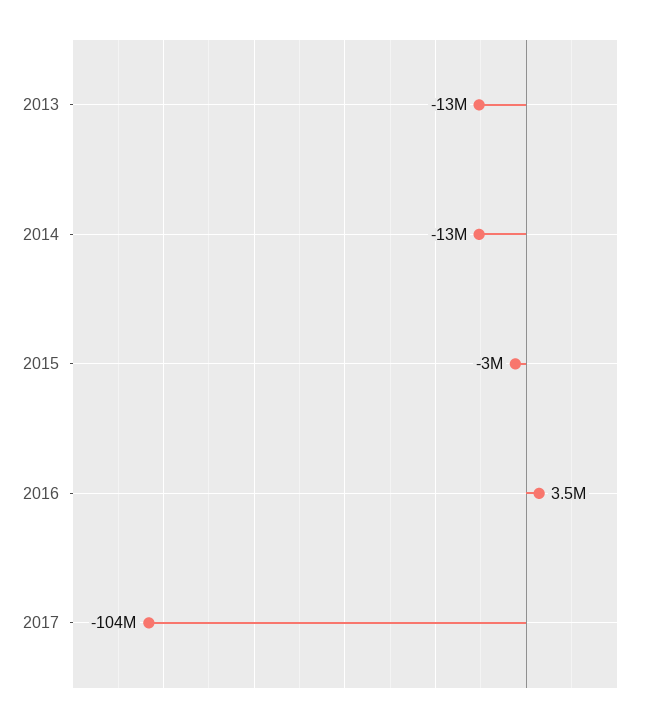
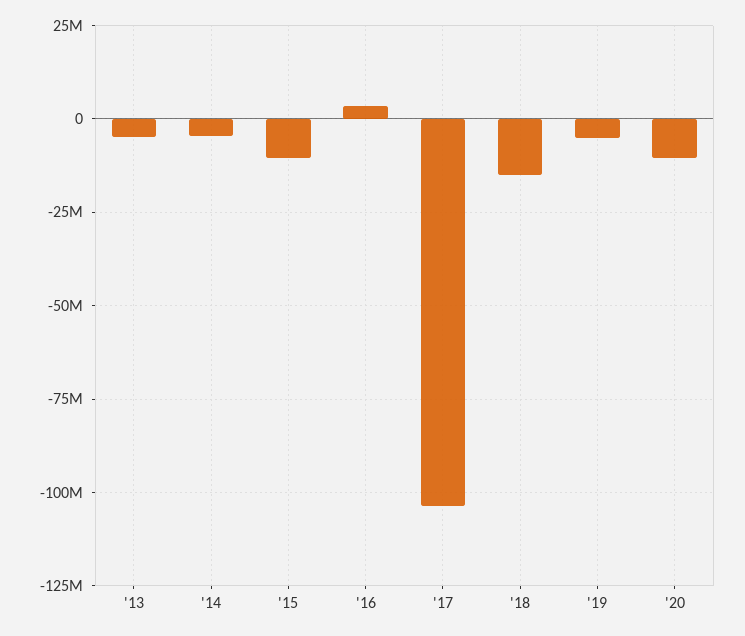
2013: -13000000 -> -5000000
2014: -13000000 -> -5000000
2015: -3000000 -> -10000000
'18: none -> -15000000
'19: none -> -5000000
'20: none -> -10000000

